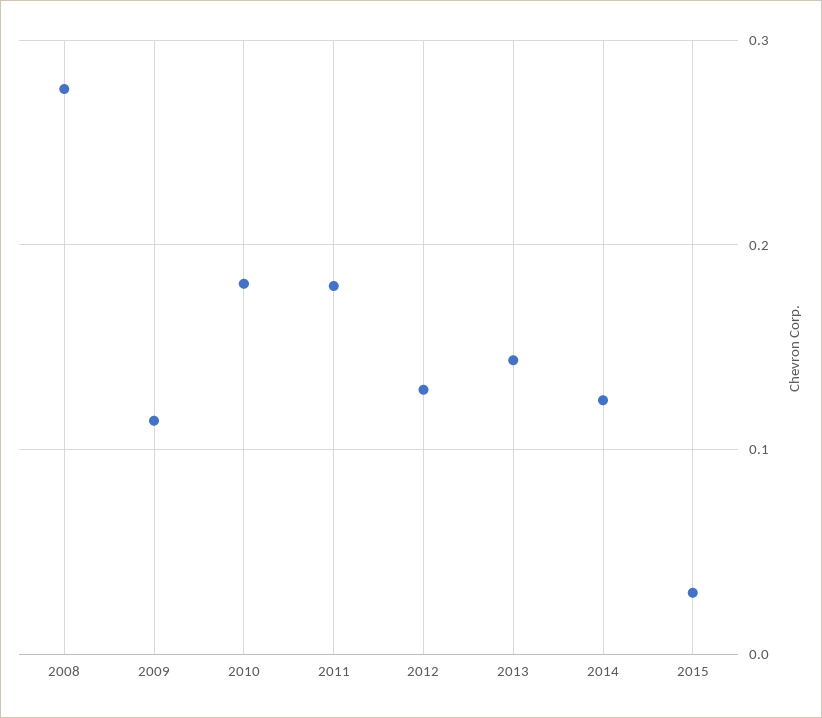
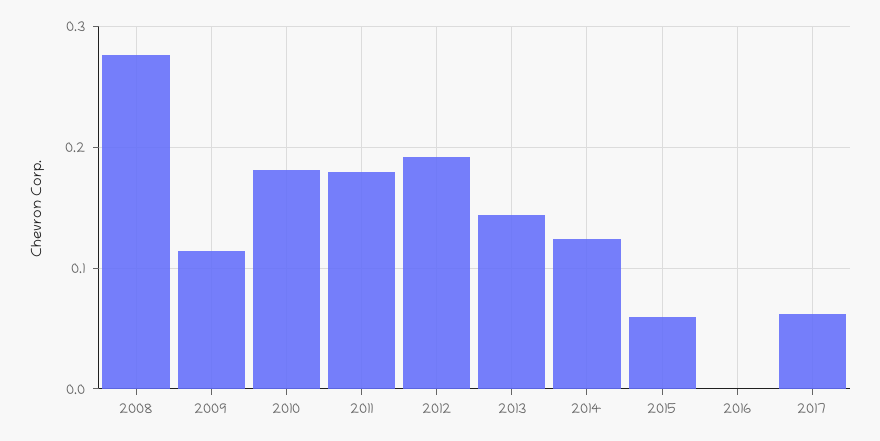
2012: 0.13 -> 0.19
2015: 0.03 -> 0.06
2016: none -> 0
2017: none -> 0.06

